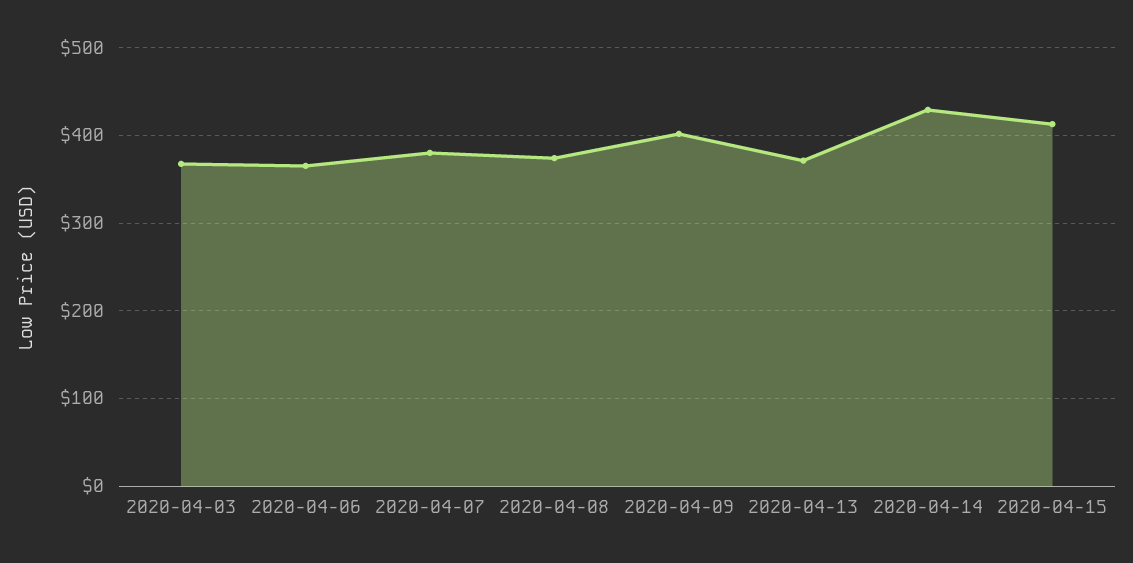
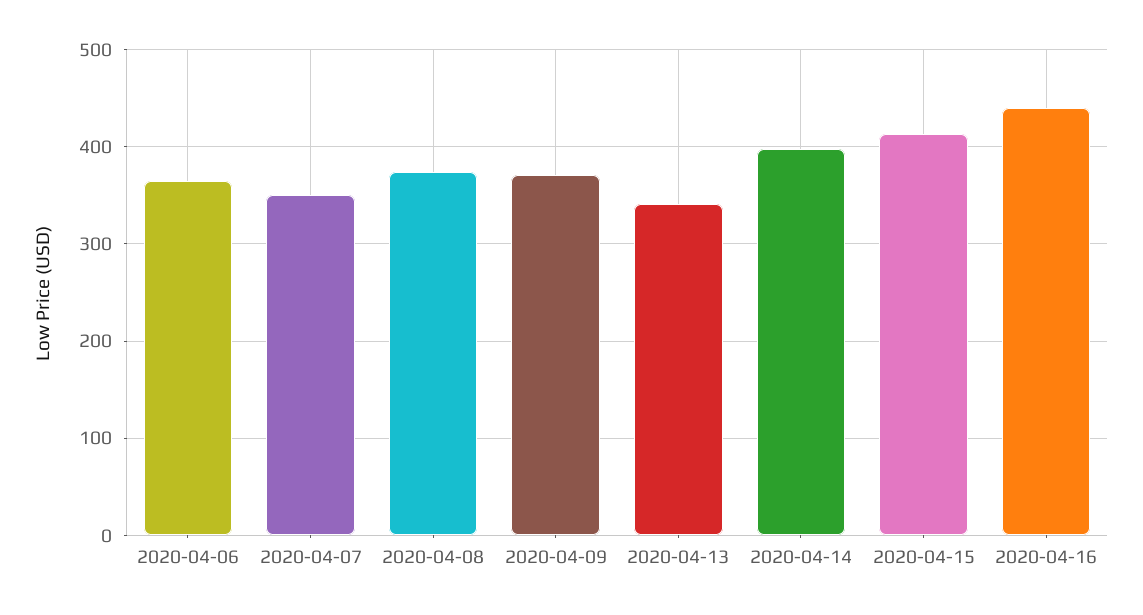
2020-04-03: 370 -> none
2020-04-07: 380 -> 350
2020-04-09: 400 -> 370
2020-04-13: 370 -> 340
2020-04-14: 430 -> 400
2020-04-16: none -> 440

